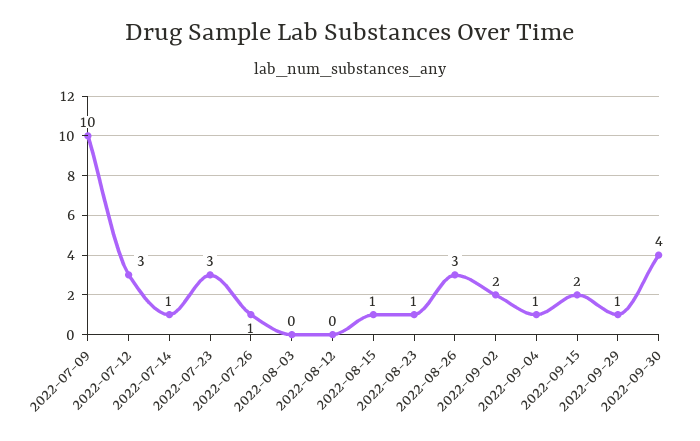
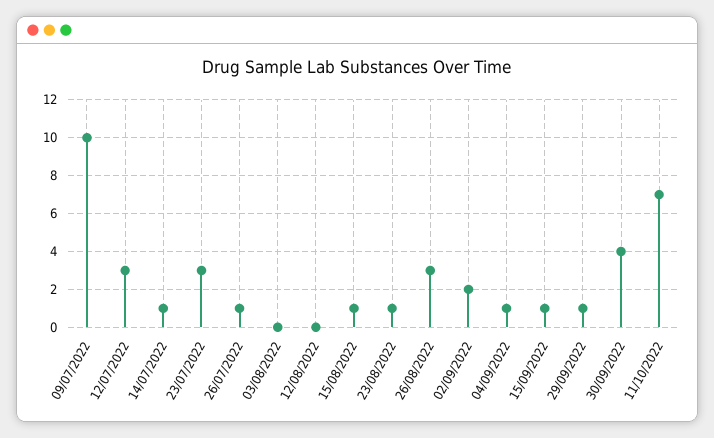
2022-09-15: 2 -> 1
11/10/2022: none -> 7

